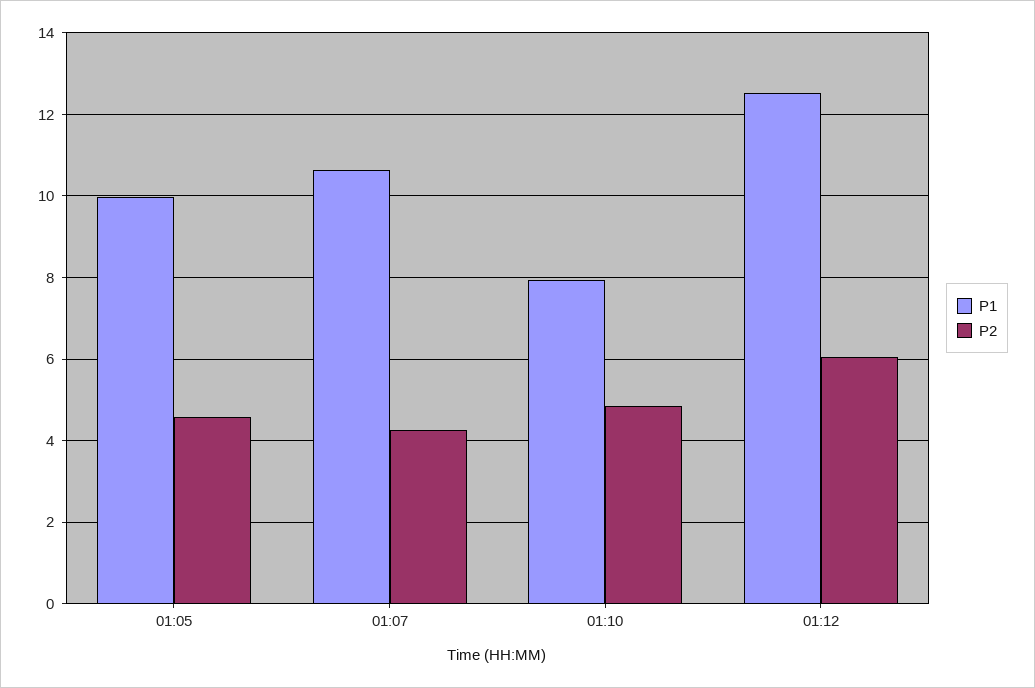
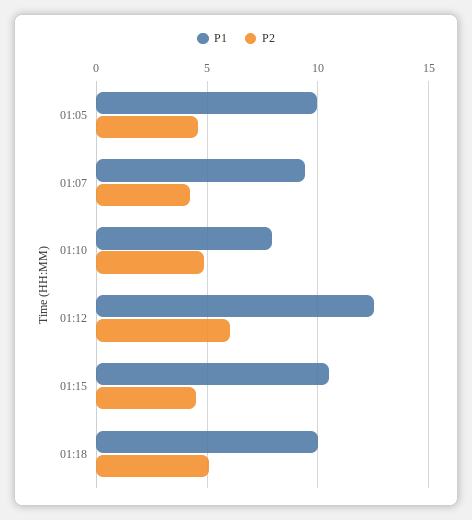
P1, 01:07: 10.6 -> 9.5
P1, 01:15: none -> 10.5
P2, 01:15: none -> 4.5
P1, 01:18: none -> 10
P2, 01:18: none -> 5

